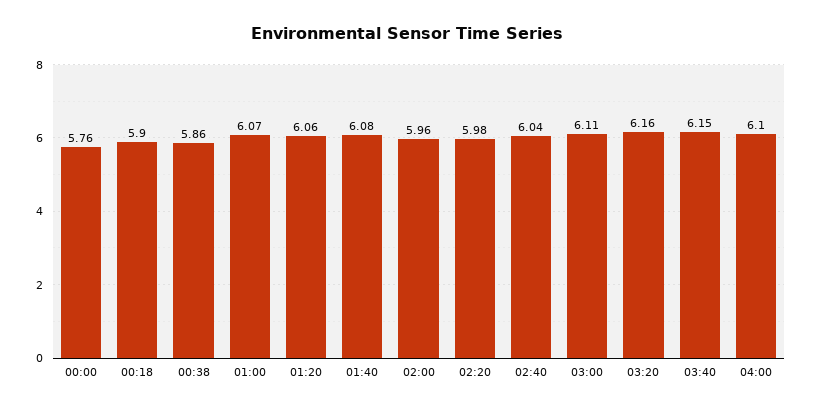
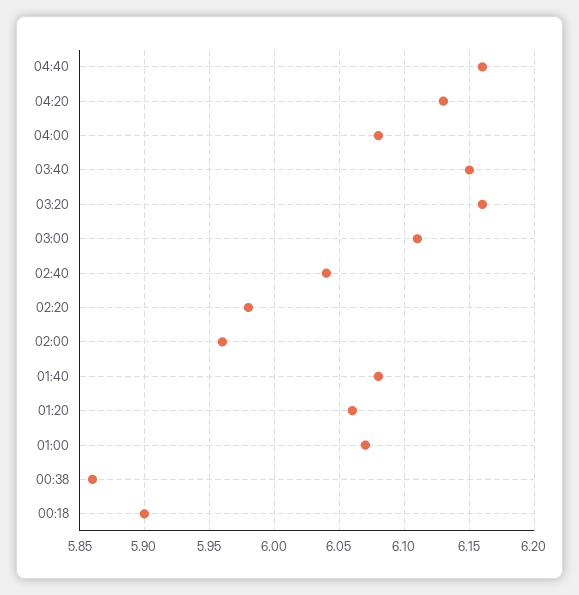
00:00: 5.76 -> none
04:00: 6.1 -> 6.08
04:40: none -> 6.16
04:20: none -> 6.13

